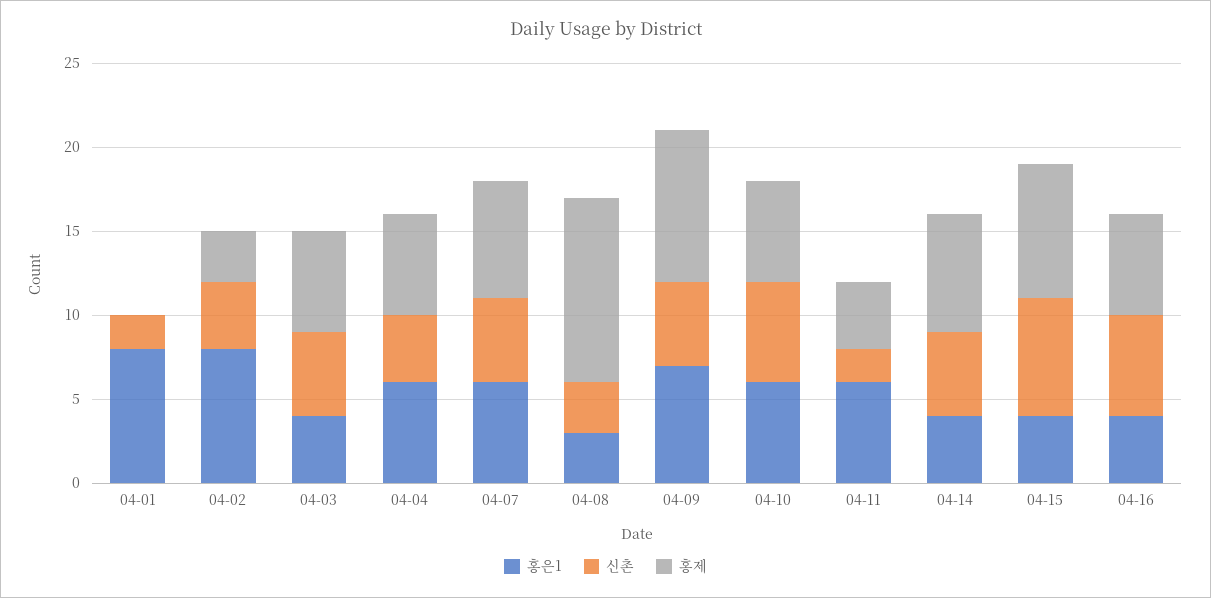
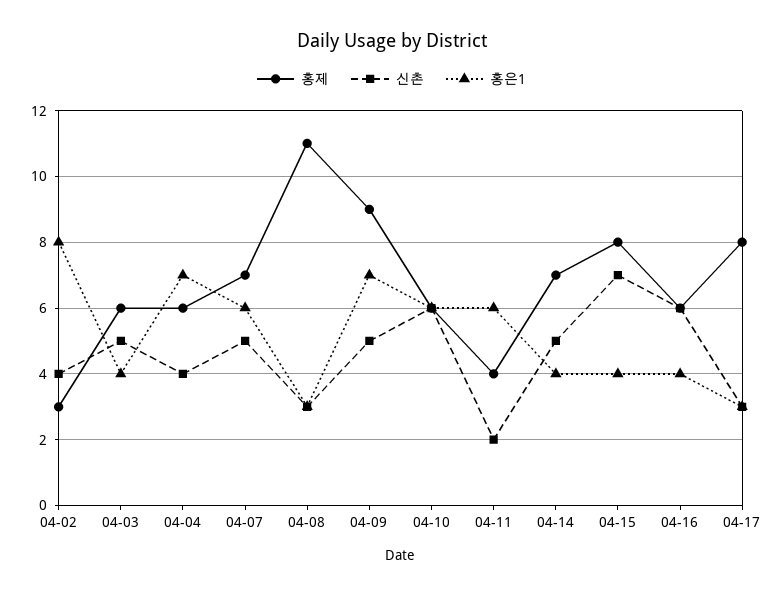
홍은1, 04-01: 8 -> none
신촌, 04-01: 2 -> none
홍제, 04-01: 0 -> none
홍은1, 04-04: 6 -> 7
홍제, 04-17: none -> 8
신촌, 04-17: none -> 3
홍은1, 04-17: none -> 3

